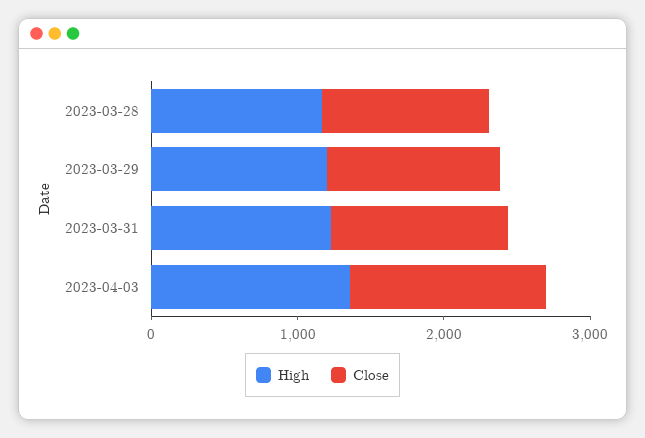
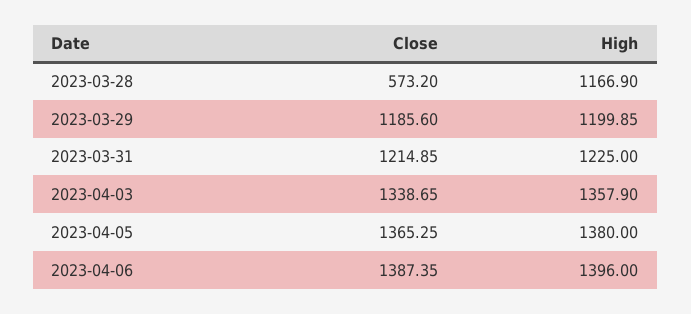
Close, 2023-03-28: 1200 -> 573.2
Close, 2023-04-05: none -> 1365.25
High, 2023-04-05: none -> 1380
Close, 2023-04-06: none -> 1387.35
High, 2023-04-06: none -> 1396

